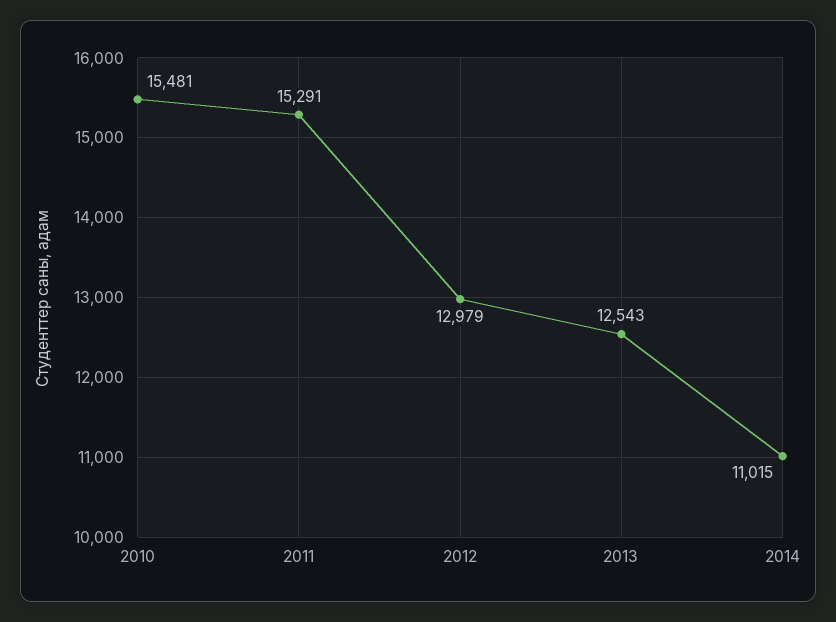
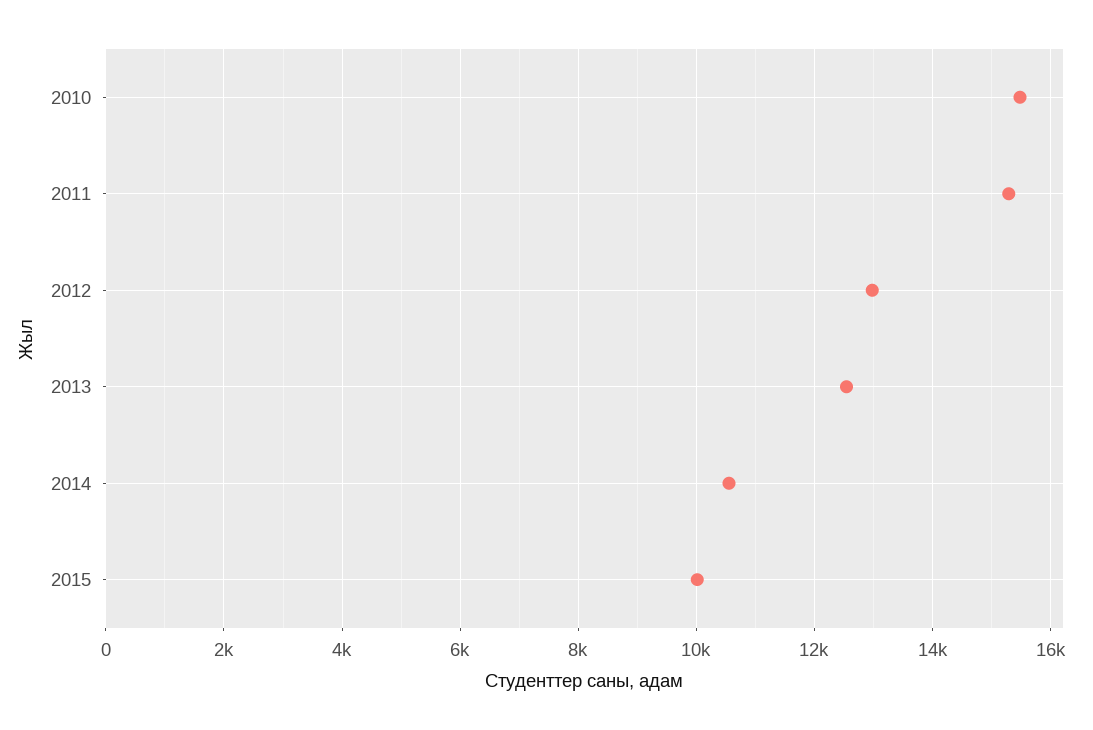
2014: 11015 -> 10600
2015: none -> 10000

